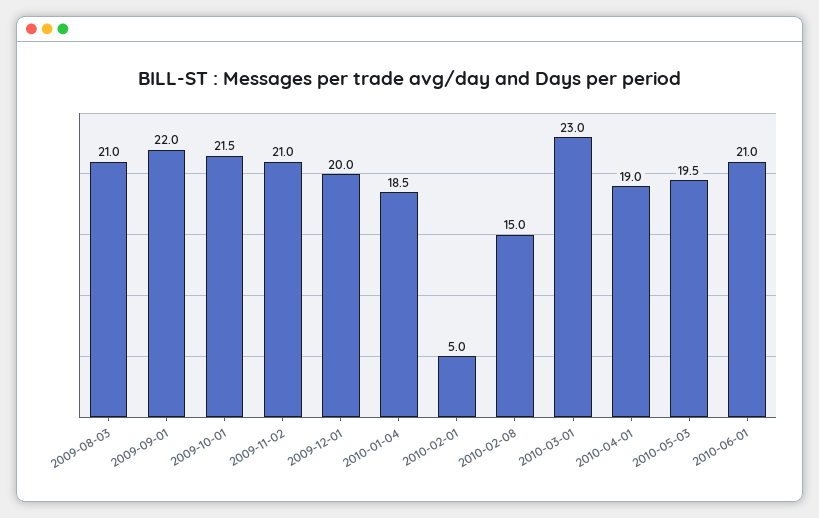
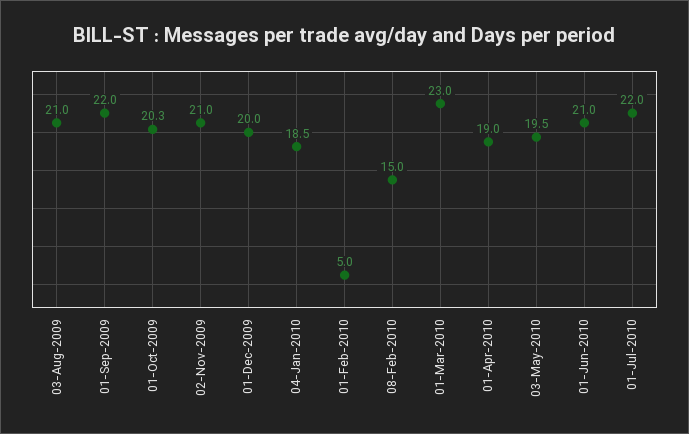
2009-10-01: 21.5 -> 20.3
01-Jul-2010: none -> 22

